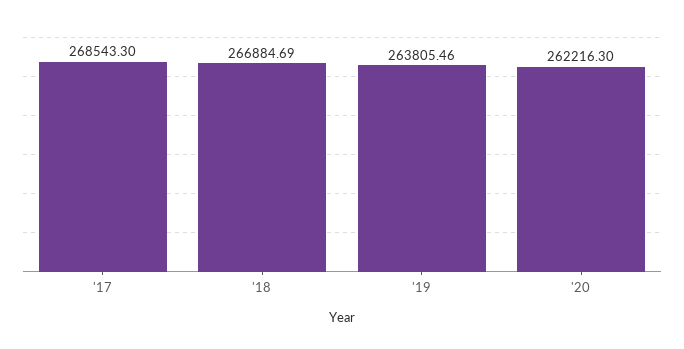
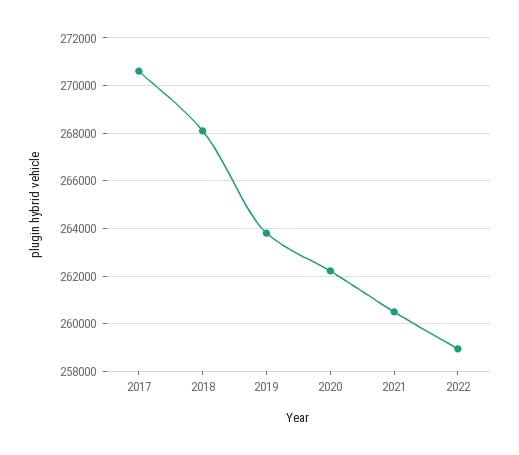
'17: 268543.3 -> 270500
'18: 266884.69 -> 268000
2021: none -> 260500
2022: none -> 259000

